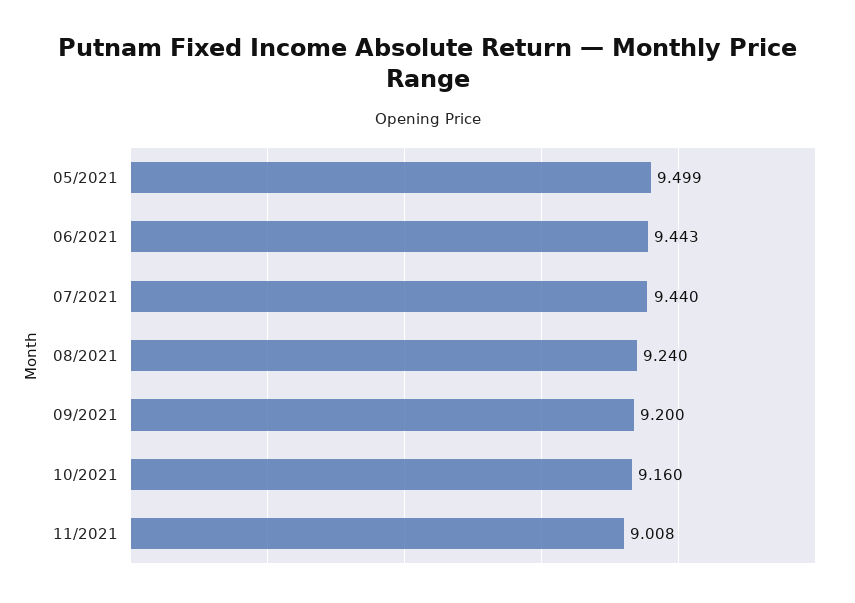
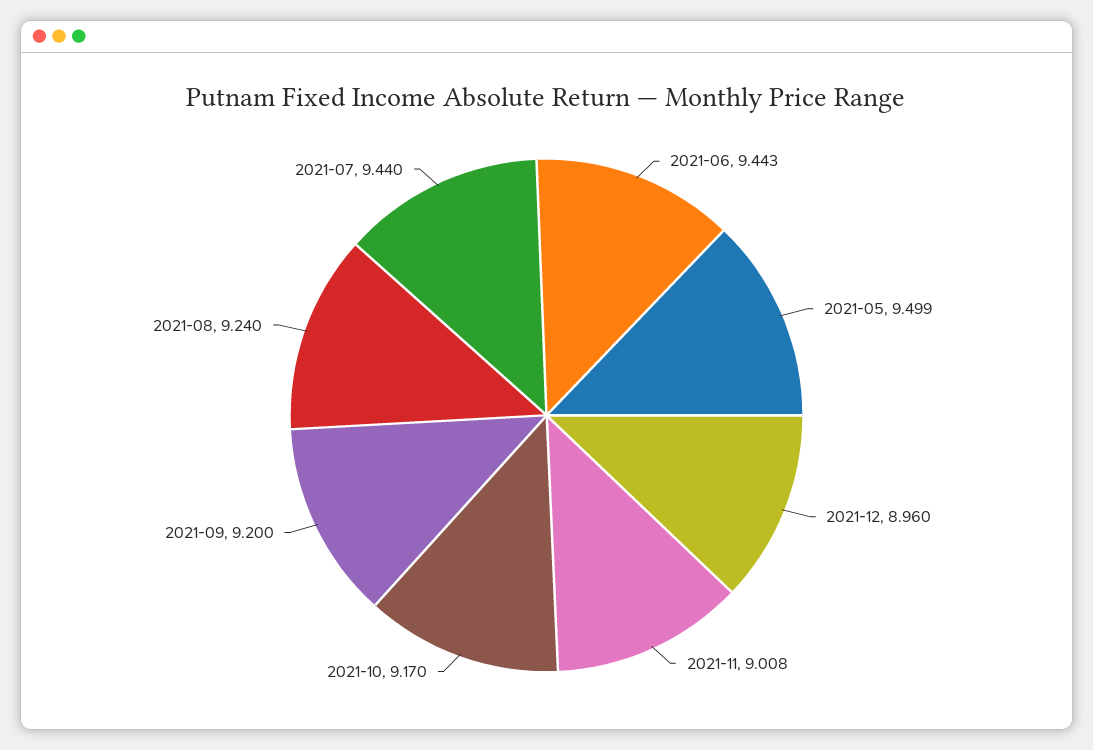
10/2021: 9.16 -> 9.17
2021-12: none -> 8.96

